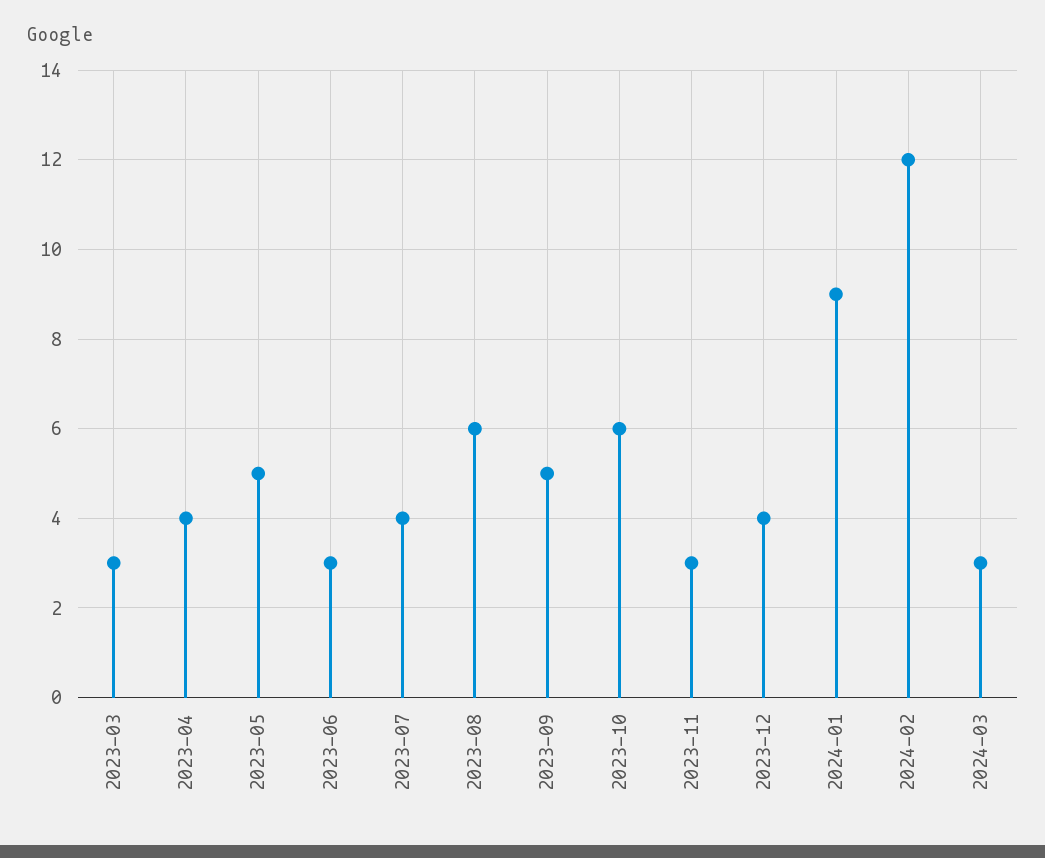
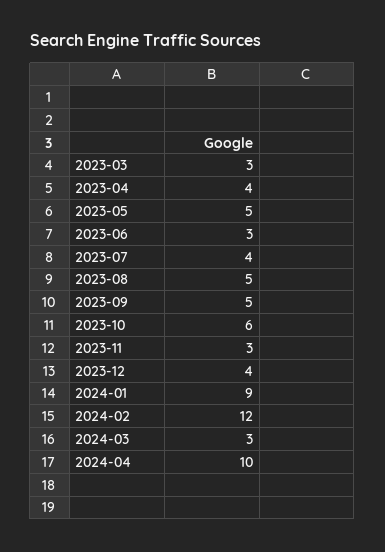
2023-08: 6 -> 5
2024-04: none -> 10

